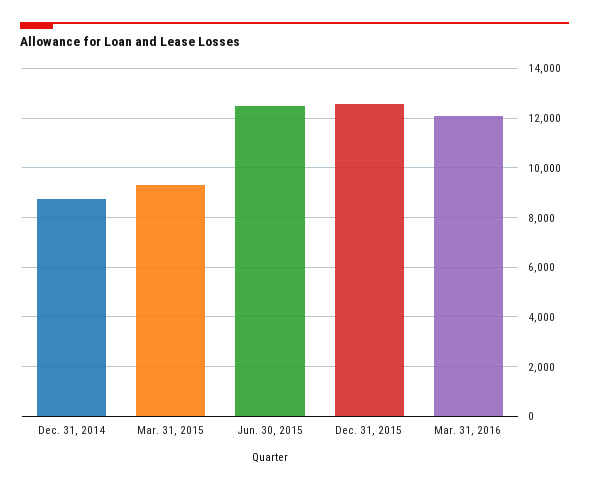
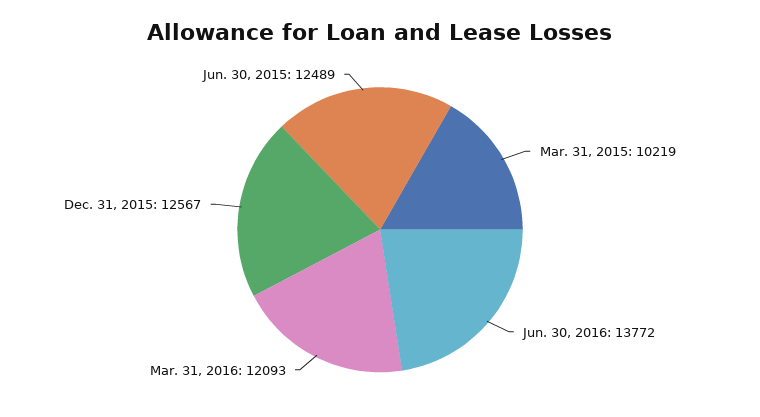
Dec. 31, 2014: 8750 -> none
Mar. 31, 2015: 9250 -> 10219
Jun. 30, 2016: none -> 13772

